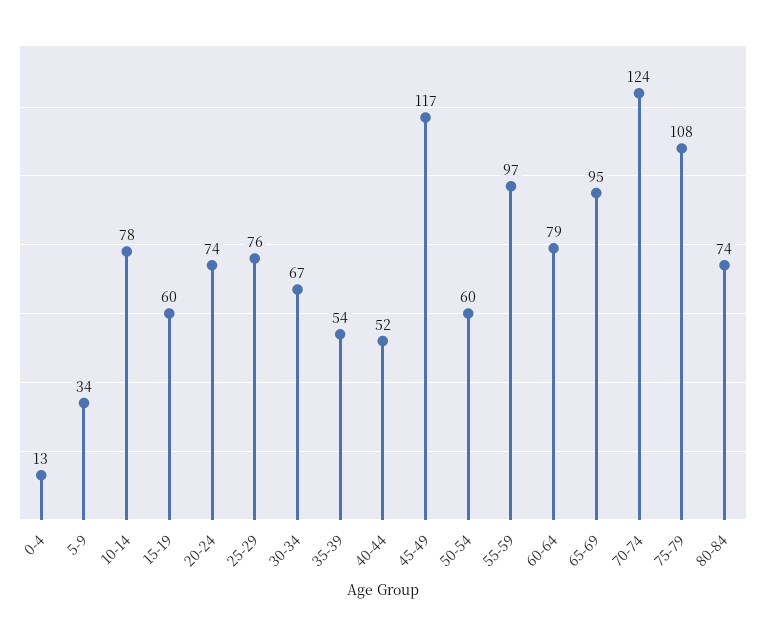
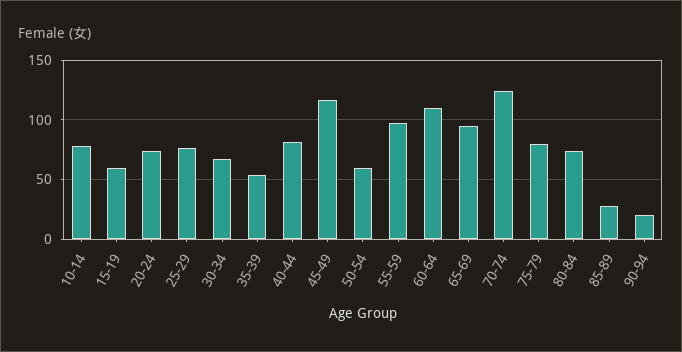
0-4: 13 -> none
5-9: 34 -> none
40-44: 52 -> 80
60-64: 79 -> 110
75-79: 108 -> 80
85-89: none -> 30
90-94: none -> 20

